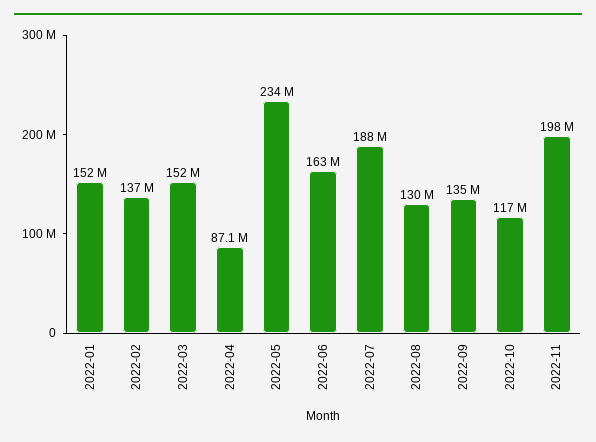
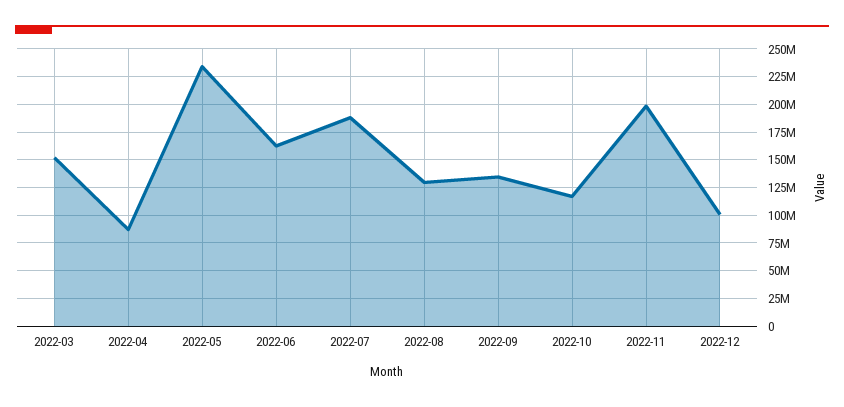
2022-01: 152000000 -> none
2022-02: 137000000 -> none
2022-12: none -> 100000000

